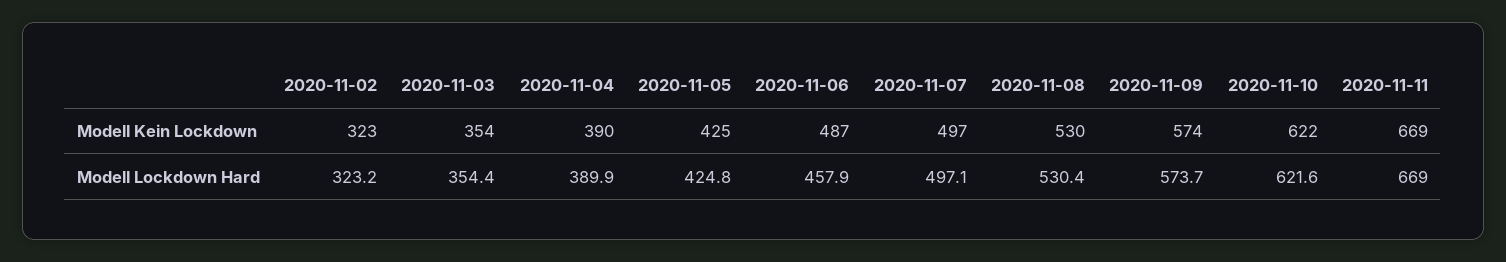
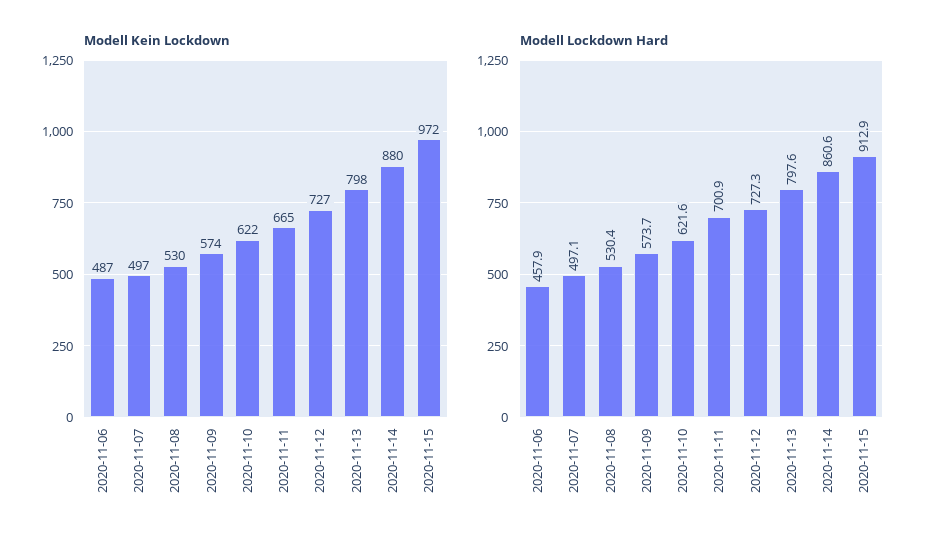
Modell Kein Lockdown, 2020-11-02: 323 -> none
Modell Kein Lockdown, 2020-11-03: 354 -> none
Modell Kein Lockdown, 2020-11-04: 390 -> none
Modell Kein Lockdown, 2020-11-05: 425 -> none
Modell Kein Lockdown, 2020-11-11: 669 -> 665
Modell Lockdown Hard, 2020-11-02: 323.2 -> none
Modell Lockdown Hard, 2020-11-03: 354.4 -> none
Modell Lockdown Hard, 2020-11-04: 389.9 -> none
Modell Lockdown Hard, 2020-11-05: 424.8 -> none
Modell Lockdown Hard, 2020-11-11: 669 -> 700.9
Modell Kein Lockdown, 2020-11-12: none -> 727
Modell Kein Lockdown, 2020-11-13: none -> 798
Modell Kein Lockdown, 2020-11-14: none -> 880
Modell Kein Lockdown, 2020-11-15: none -> 972
Modell Lockdown Hard, 2020-11-12: none -> 727.3
Modell Lockdown Hard, 2020-11-13: none -> 797.6
Modell Lockdown Hard, 2020-11-14: none -> 860.6
Modell Lockdown Hard, 2020-11-15: none -> 912.9

